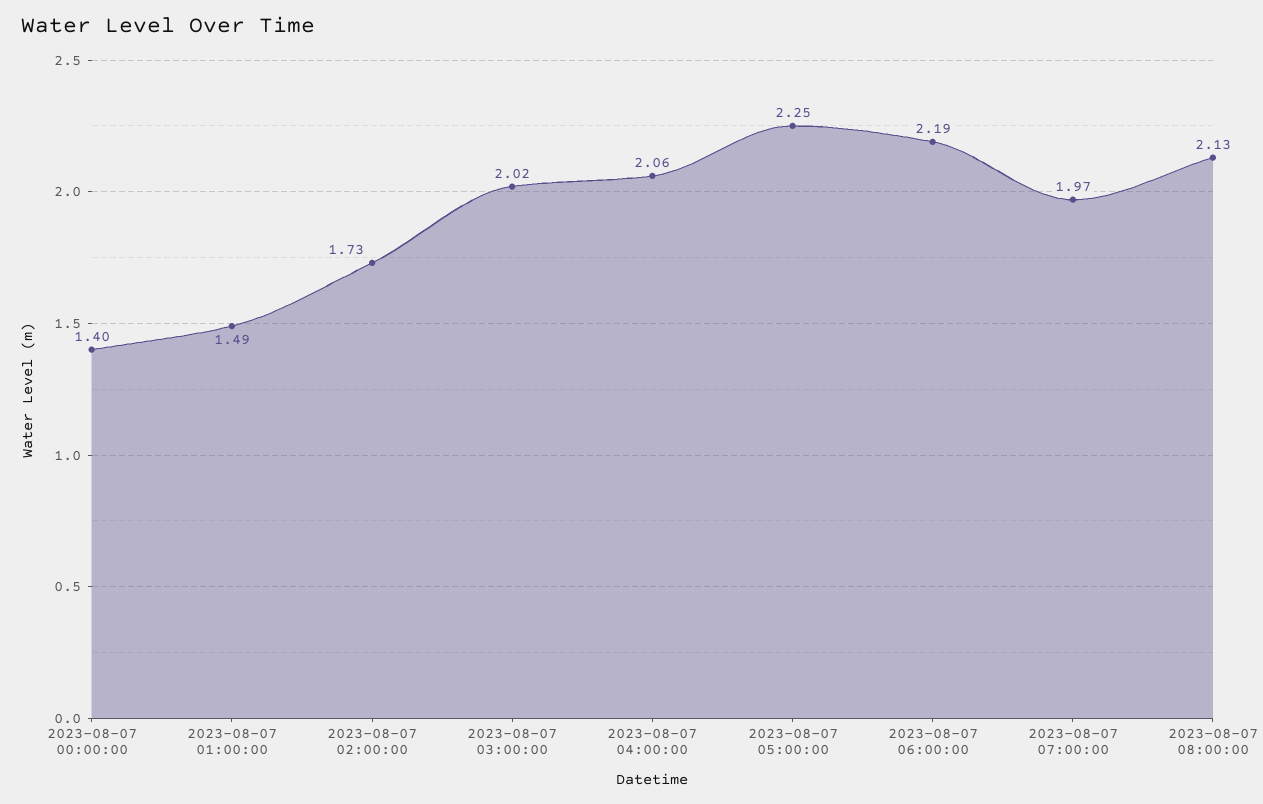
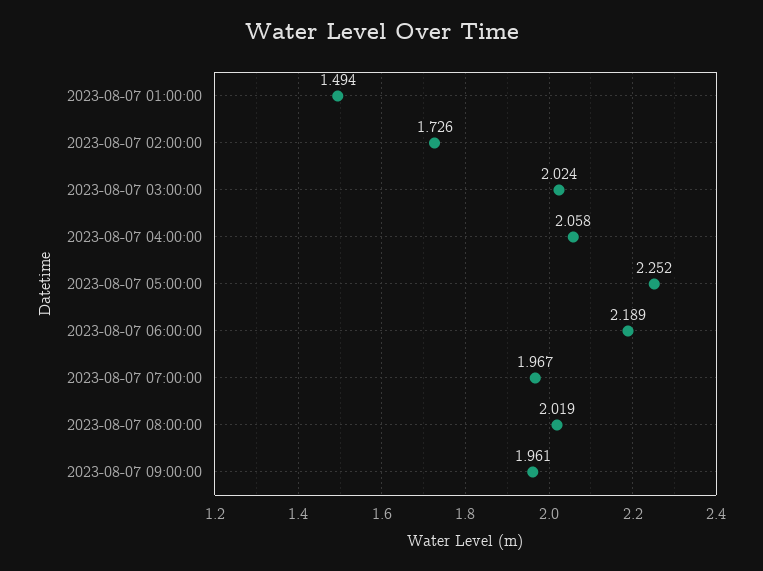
2023-08-07 00:00:00: 1.4 -> none
2023-08-07 08:00:00: 2.13 -> 2.019
2023-08-07 09:00:00: none -> 1.961

